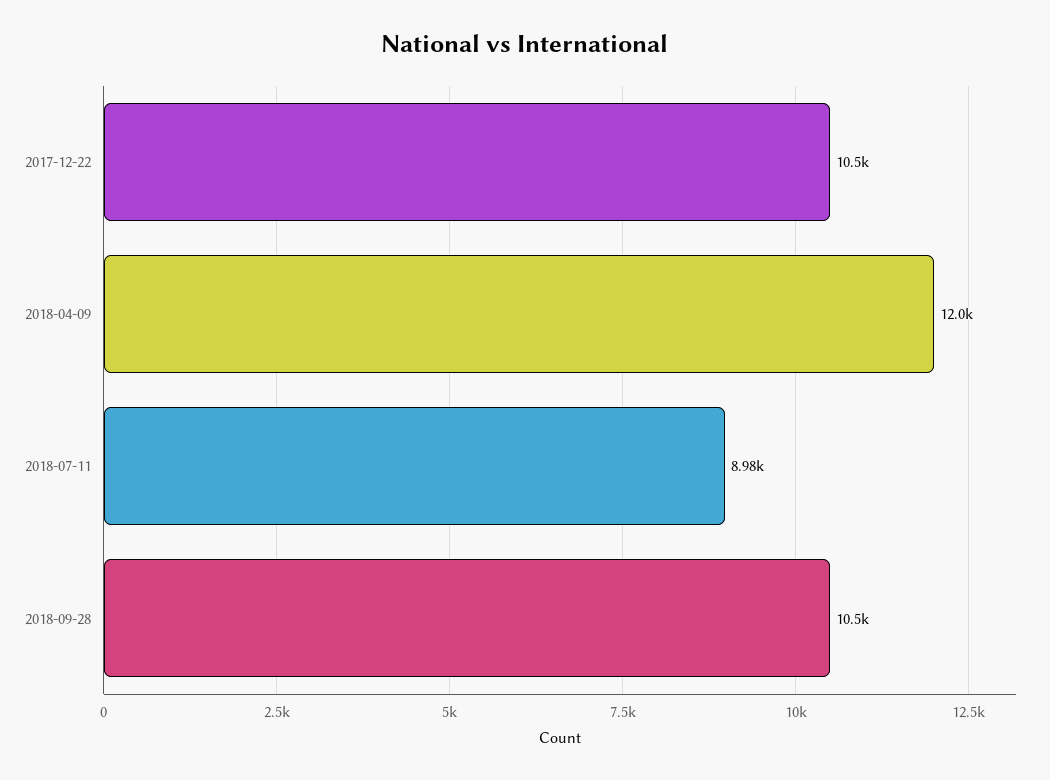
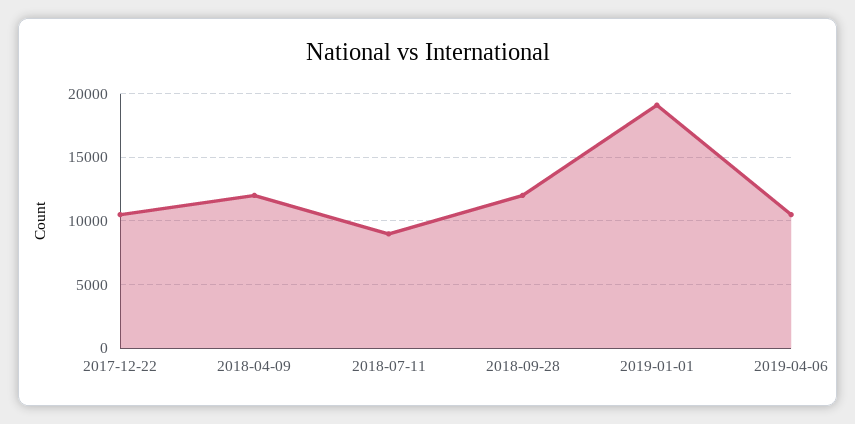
2018-09-28: 10500 -> 12000
2019-01-01: none -> 19000
2019-04-06: none -> 10500

